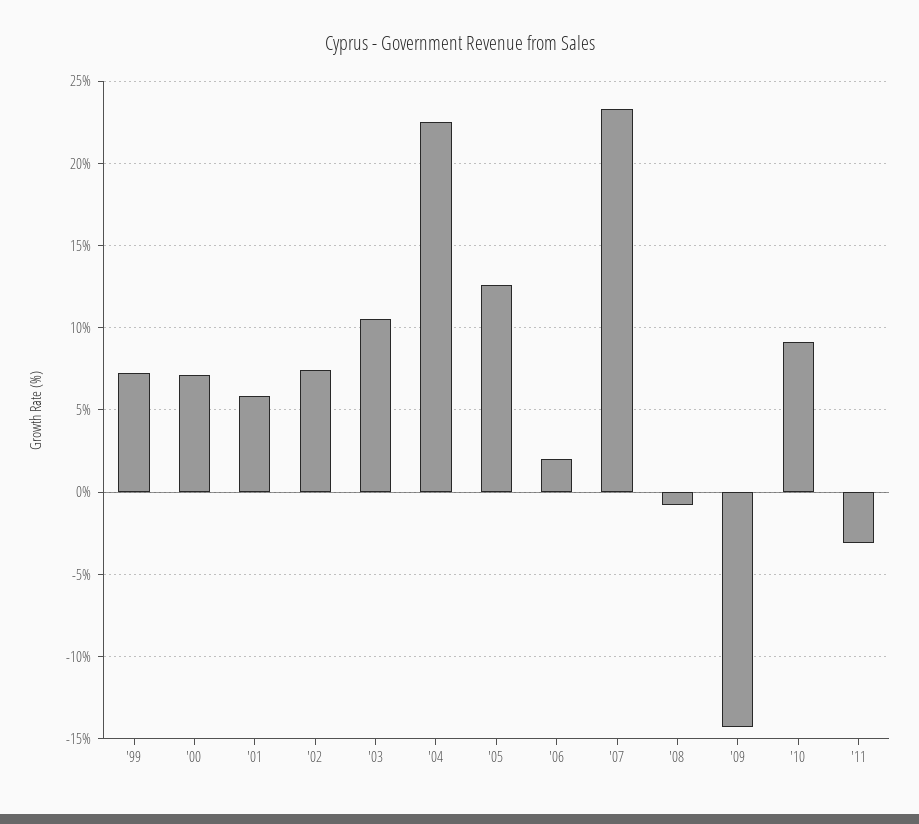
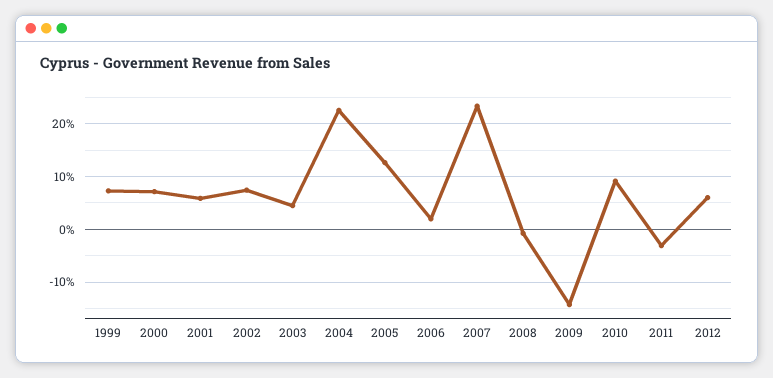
'03: 10.5 -> 4
2012: none -> 6

